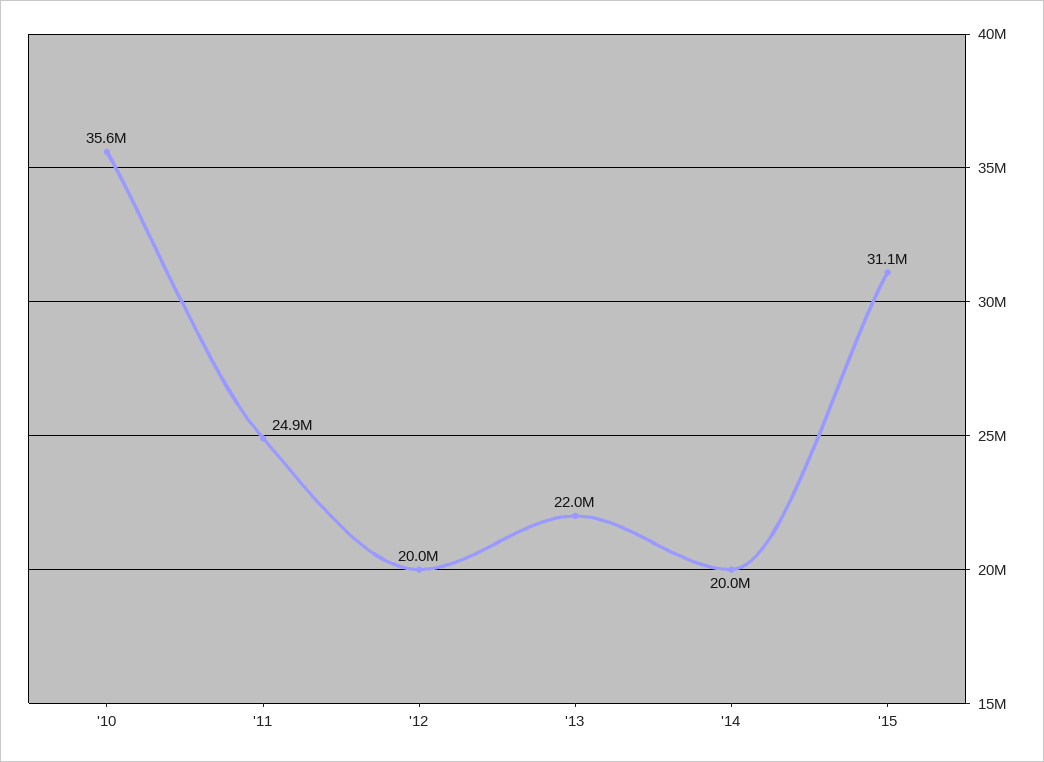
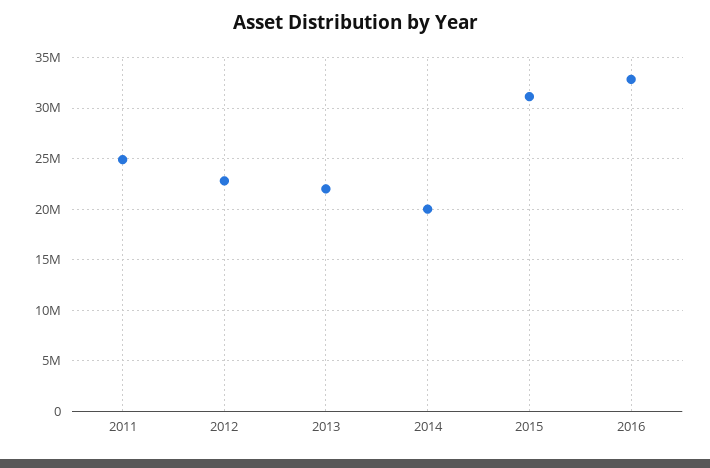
'10: 35600000 -> none
'12: 20000000 -> 23000000
2016: none -> 33000000

